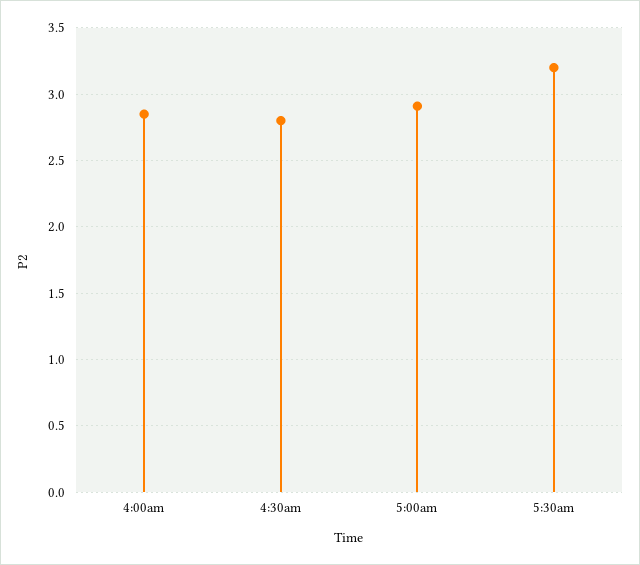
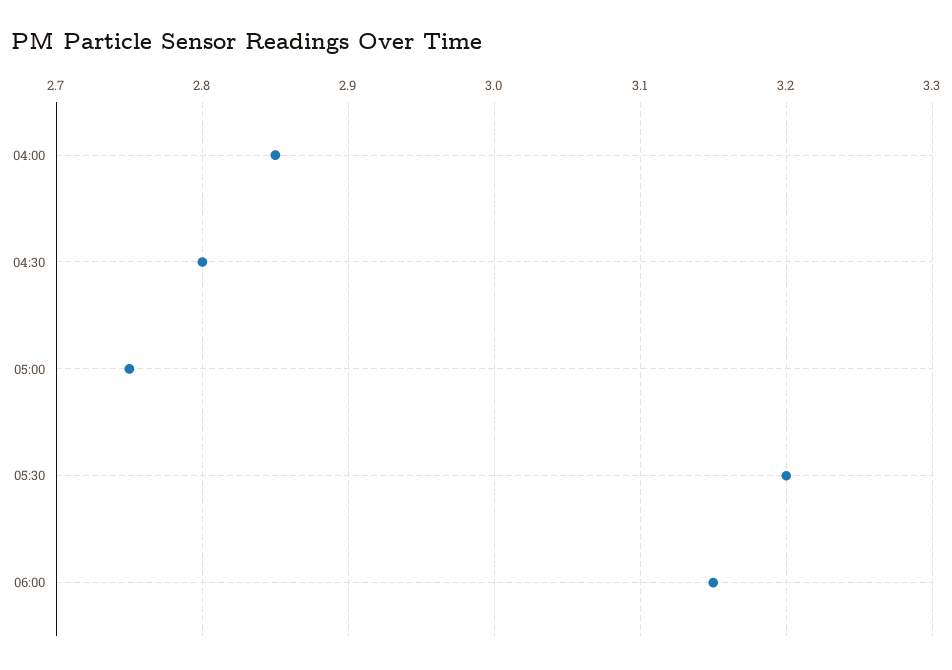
5:00am: 2.9 -> 2.75
06:00: none -> 3.15

